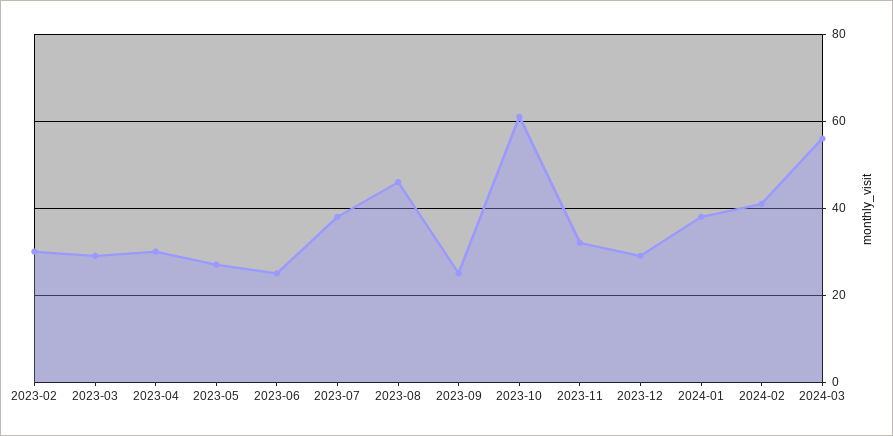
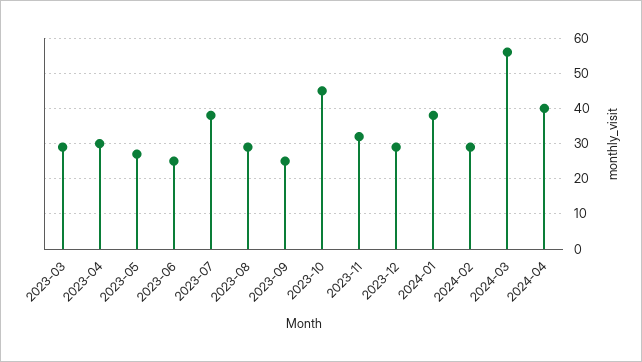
2023-02: 30 -> none
2023-08: 45 -> 30
2023-10: 60 -> 45
2024-02: 40 -> 30
2024-04: none -> 40

